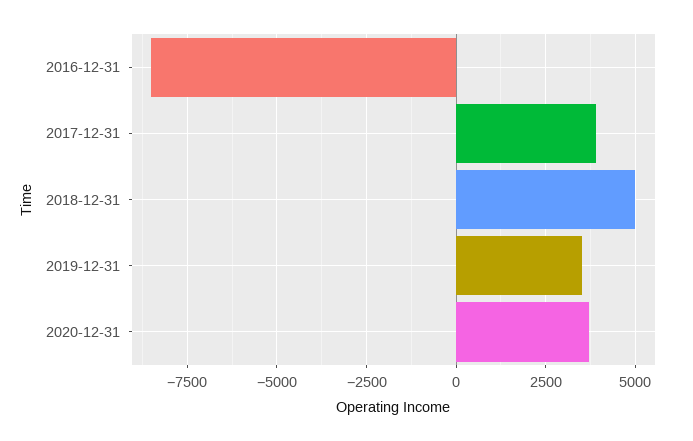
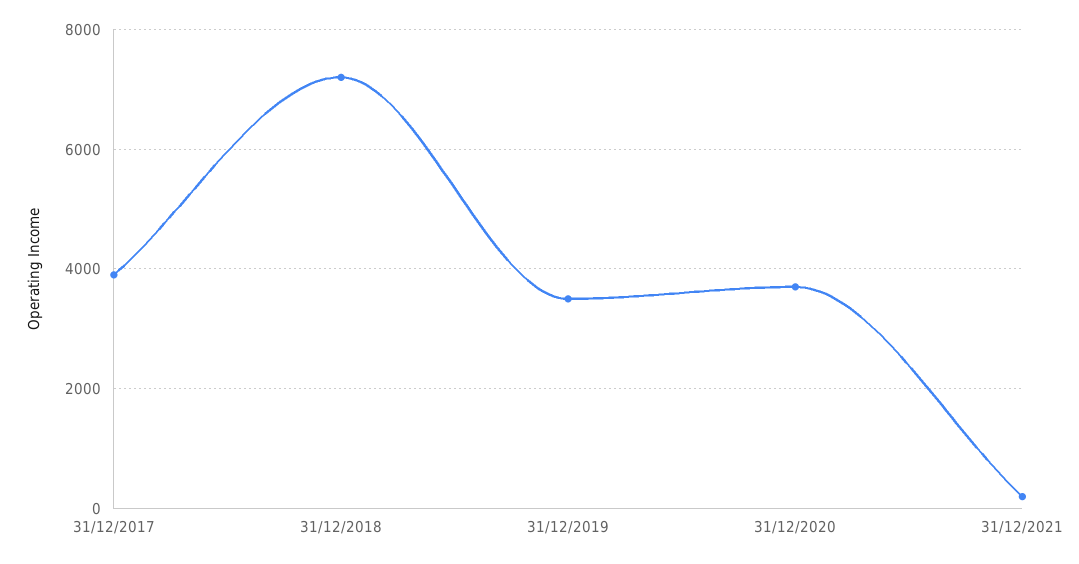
2016-12-31: -8500 -> none
2018-12-31: 5000 -> 7200
31/12/2021: none -> 200

